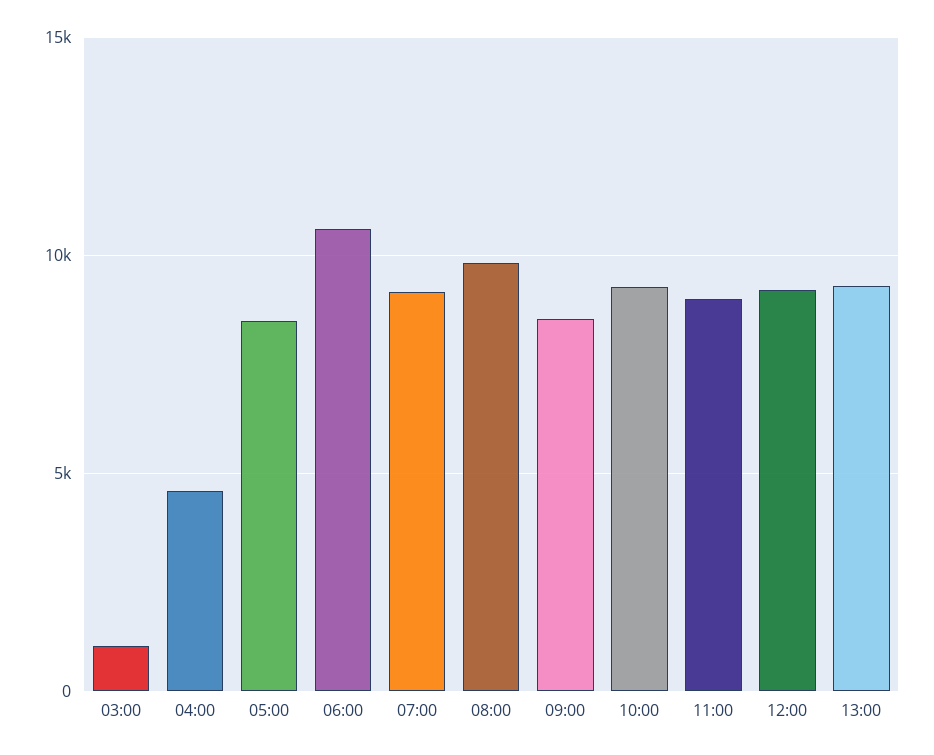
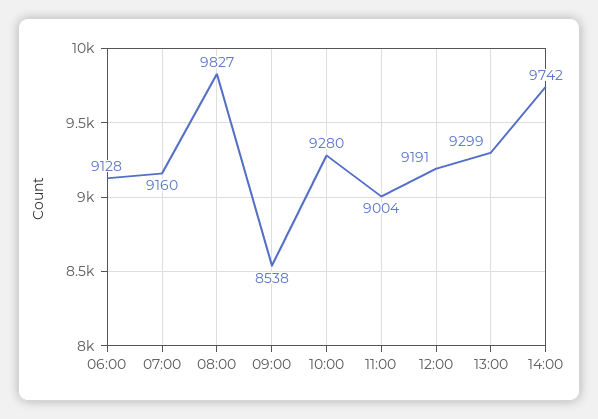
03:00: 1000 -> none
04:00: 4500 -> none
05:00: 8500 -> none
06:00: 10500 -> 9128
14:00: none -> 9742

